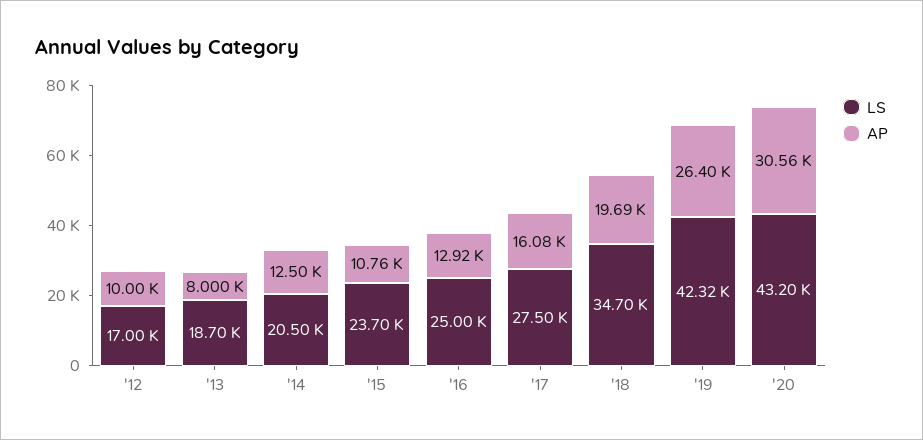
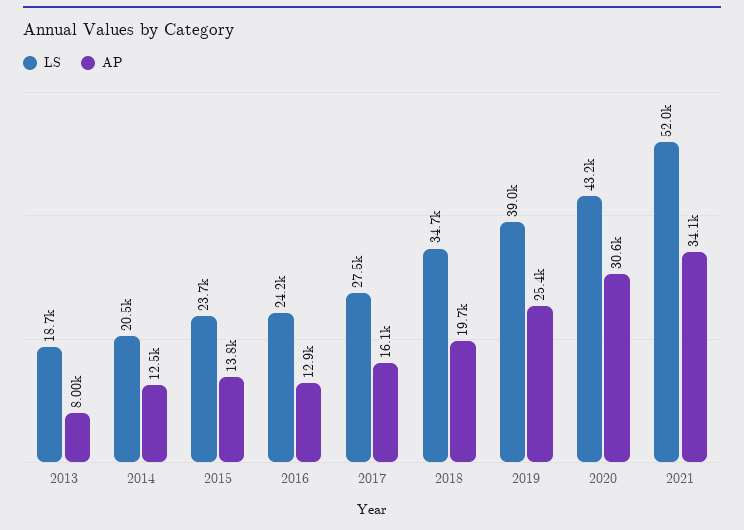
LS, '12: 17000 -> none
AP, '12: 10000 -> none
AP, '15: 10760 -> 13800
LS, '16: 25000 -> 24200
LS, '19: 42320 -> 39000
AP, '19: 26400 -> 25400
LS, 2021: none -> 52000
AP, 2021: none -> 34100

